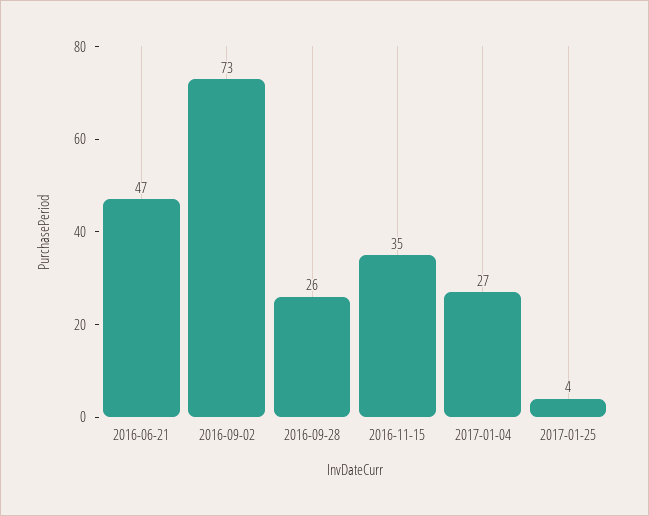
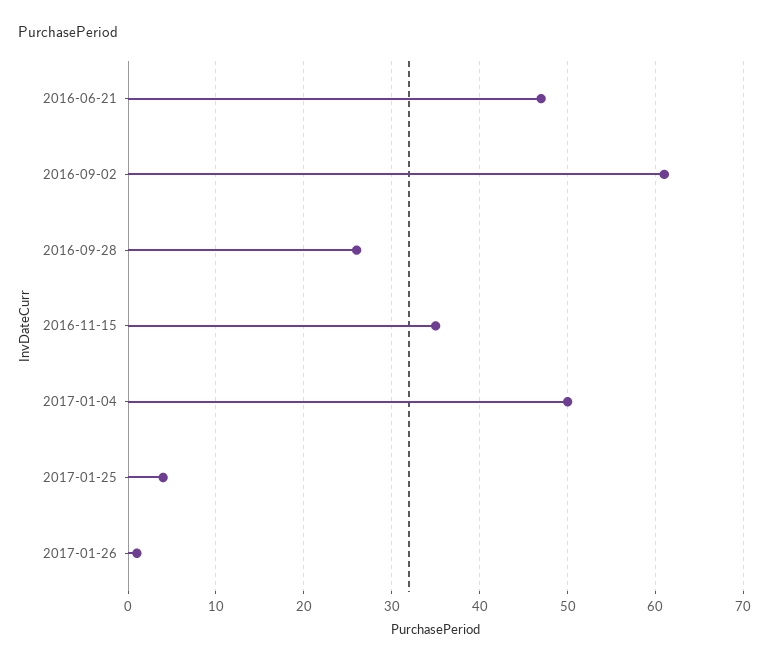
2016-09-02: 73 -> 61
2017-01-04: 27 -> 50
2017-01-26: none -> 1

